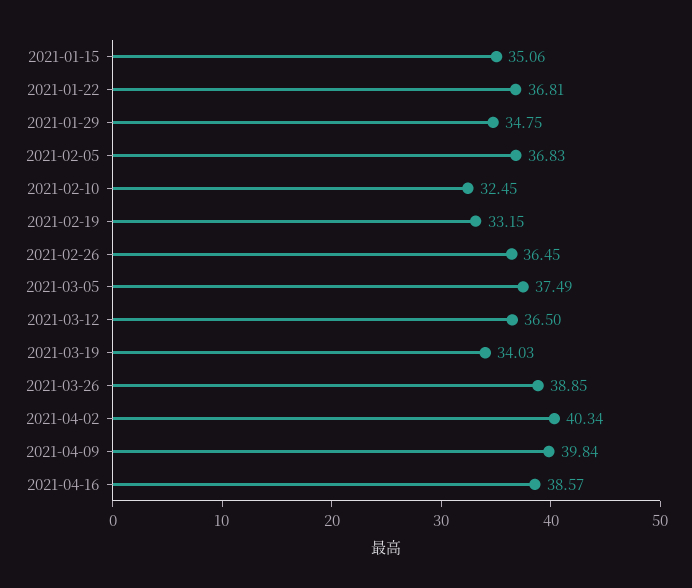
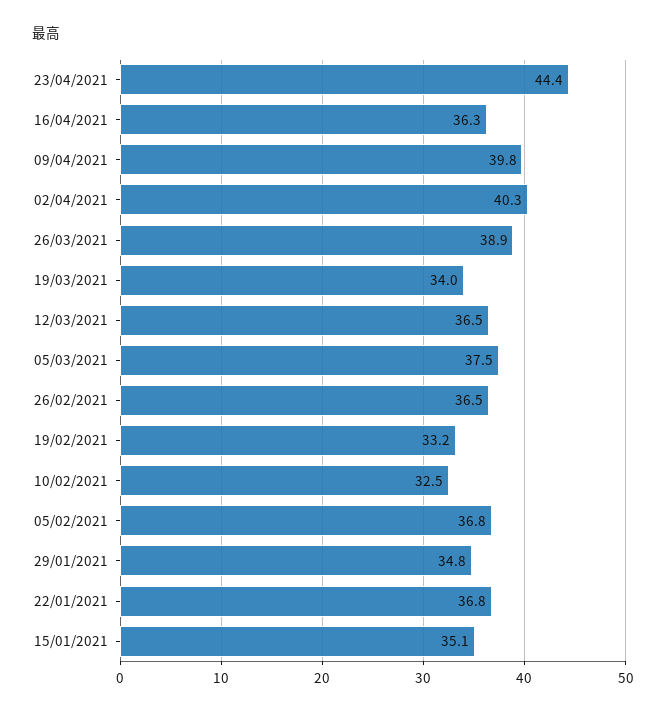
2021-04-16: 38.57 -> 36.3
23/04/2021: none -> 44.4

